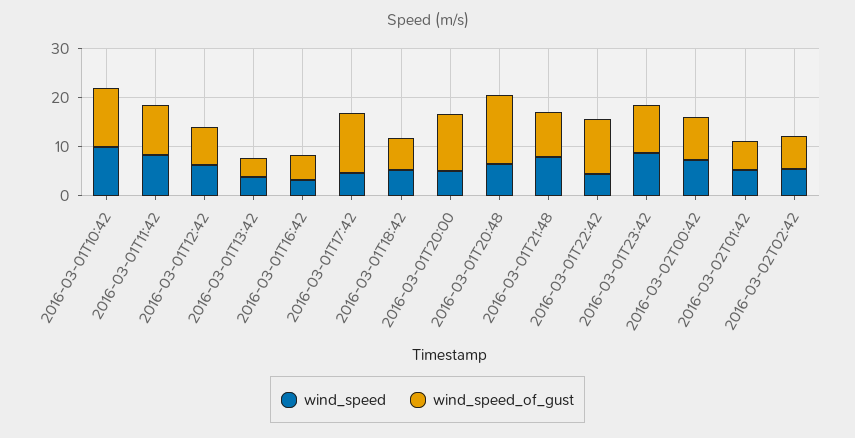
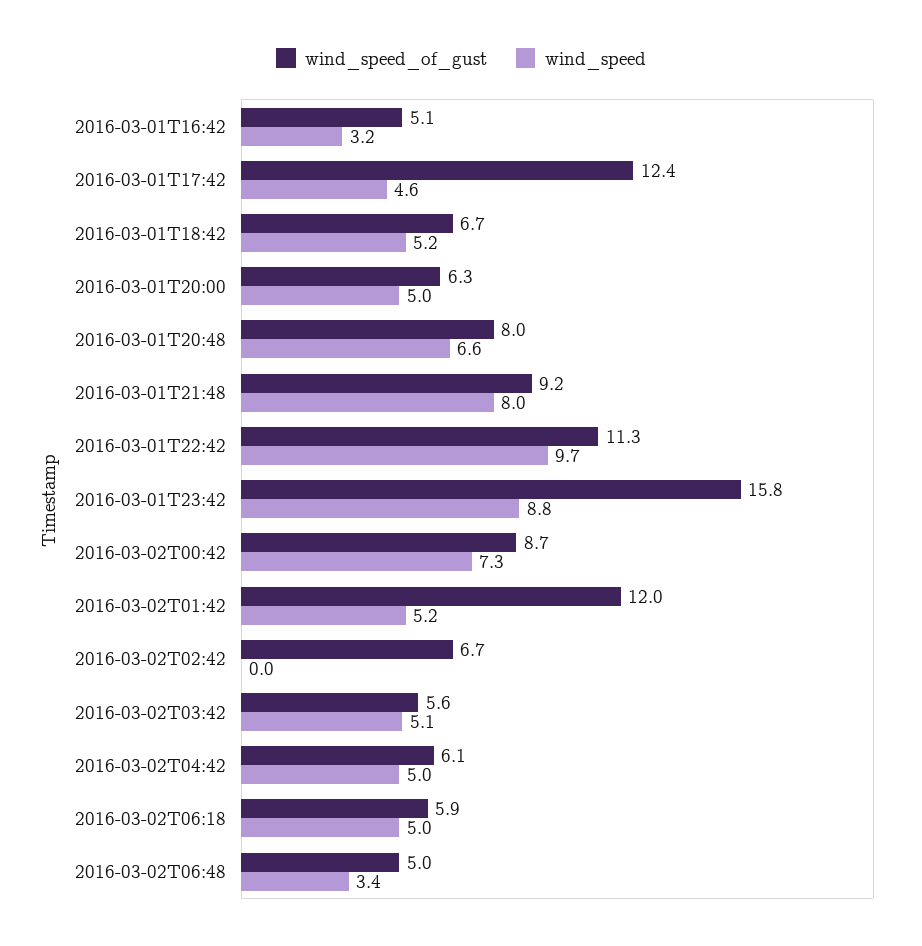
wind_speed, 2016-03-01T10:42: 10 -> none
wind_speed_of_gust, 2016-03-01T10:42: 12 -> none
wind_speed, 2016-03-01T11:42: 8 -> none
wind_speed_of_gust, 2016-03-01T11:42: 10 -> none
wind_speed, 2016-03-01T12:42: 6 -> none
wind_speed_of_gust, 2016-03-01T12:42: 8 -> none
wind_speed, 2016-03-01T13:42: 4 -> none
wind_speed_of_gust, 2016-03-01T13:42: 4 -> none
wind_speed_of_gust, 2016-03-01T20:00: 12 -> 6.3
wind_speed_of_gust, 2016-03-01T20:48: 14 -> 8
wind_speed, 2016-03-01T22:42: 4 -> 9.7
wind_speed_of_gust, 2016-03-01T23:42: 10 -> 15.8
wind_speed_of_gust, 2016-03-02T01:42: 6 -> 12
wind_speed, 2016-03-02T02:42: 6 -> 0
wind_speed_of_gust, 2016-03-02T03:42: none -> 5.6
wind_speed, 2016-03-02T03:42: none -> 5.1
wind_speed_of_gust, 2016-03-02T04:42: none -> 6.1
wind_speed, 2016-03-02T04:42: none -> 5
wind_speed_of_gust, 2016-03-02T06:18: none -> 5.9
wind_speed, 2016-03-02T06:18: none -> 5
wind_speed_of_gust, 2016-03-02T06:48: none -> 5
wind_speed, 2016-03-02T06:48: none -> 3.4

